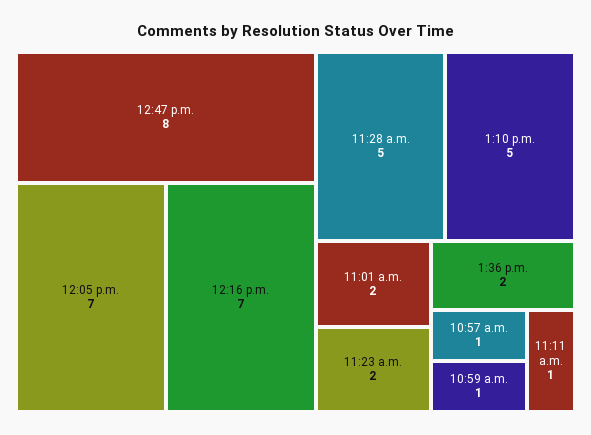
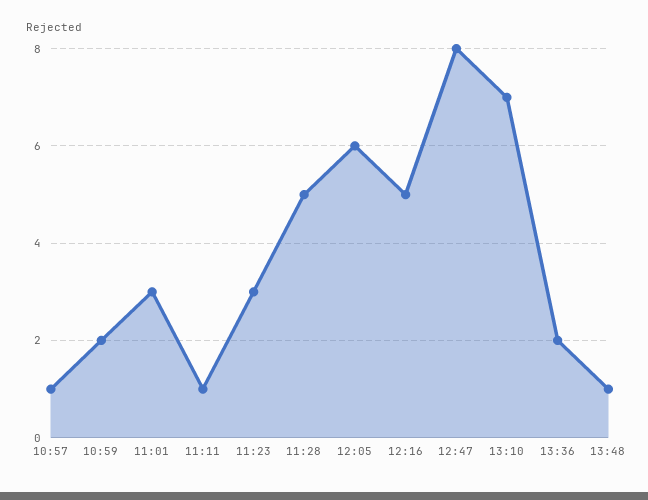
12:05 p.m.: 7 -> 6
12:16 p.m.: 7 -> 5
1:10 p.m.: 5 -> 7
11:01 a.m.: 2 -> 3
11:23 a.m.: 2 -> 3
10:59 a.m.: 1 -> 2
13:48: none -> 1

